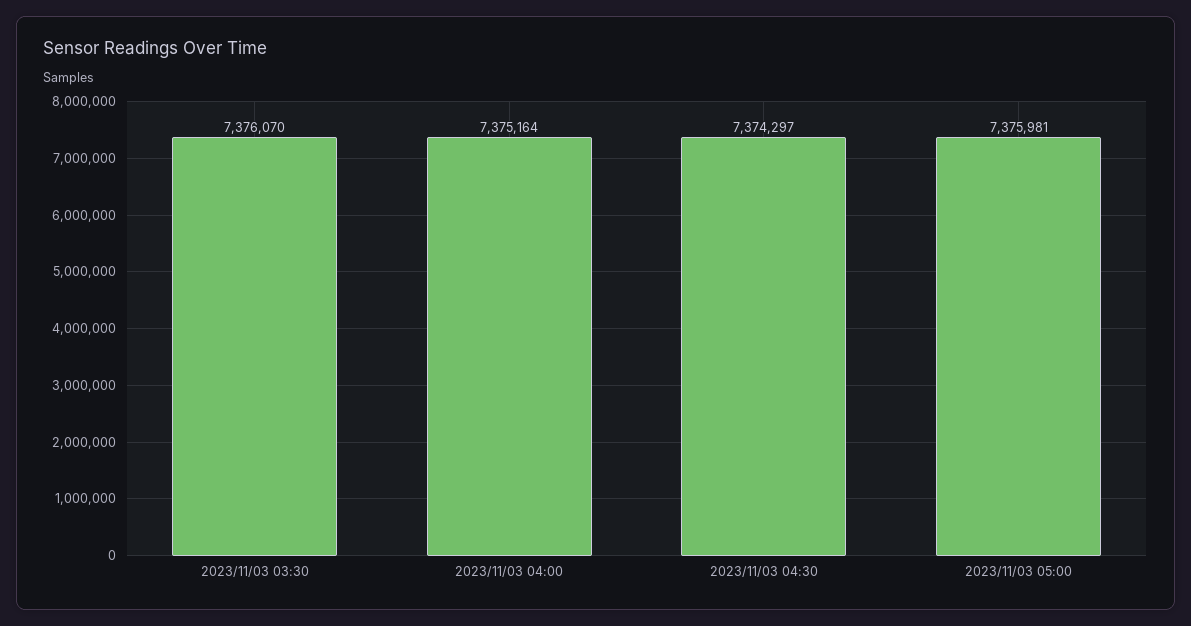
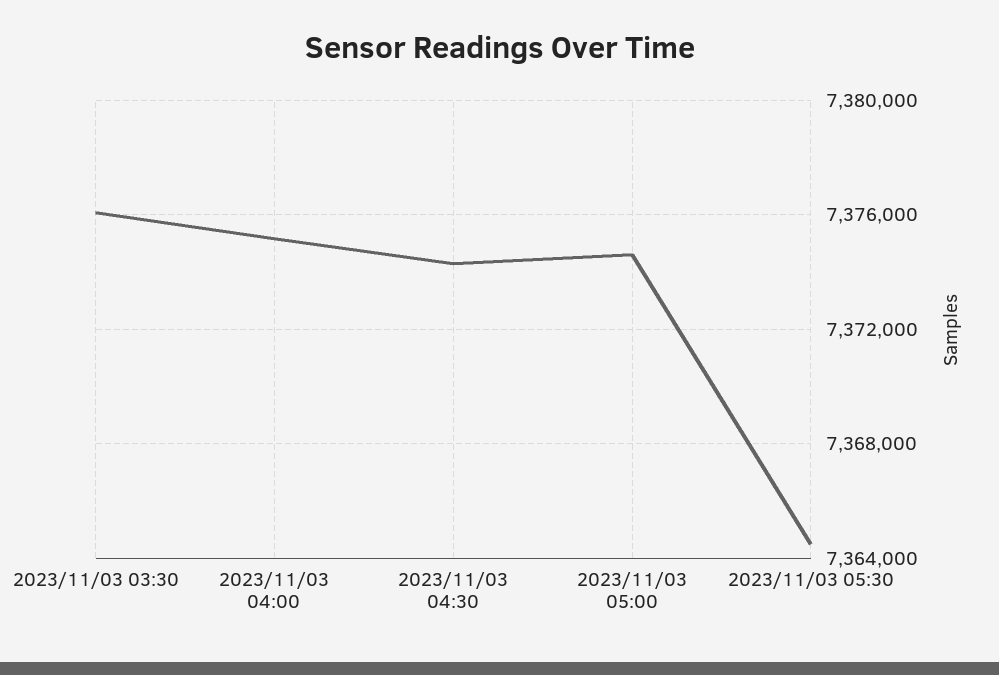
2023/11/03 05:00: 7375981 -> 7374500
2023/11/03 05:30: none -> 7364500

